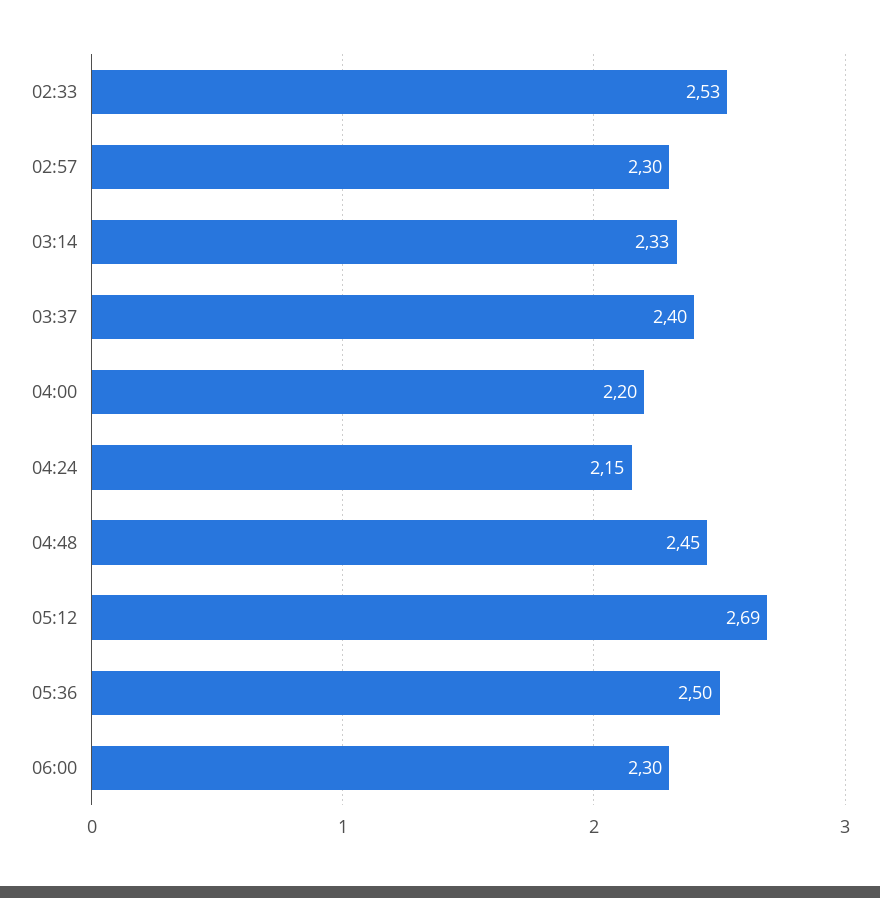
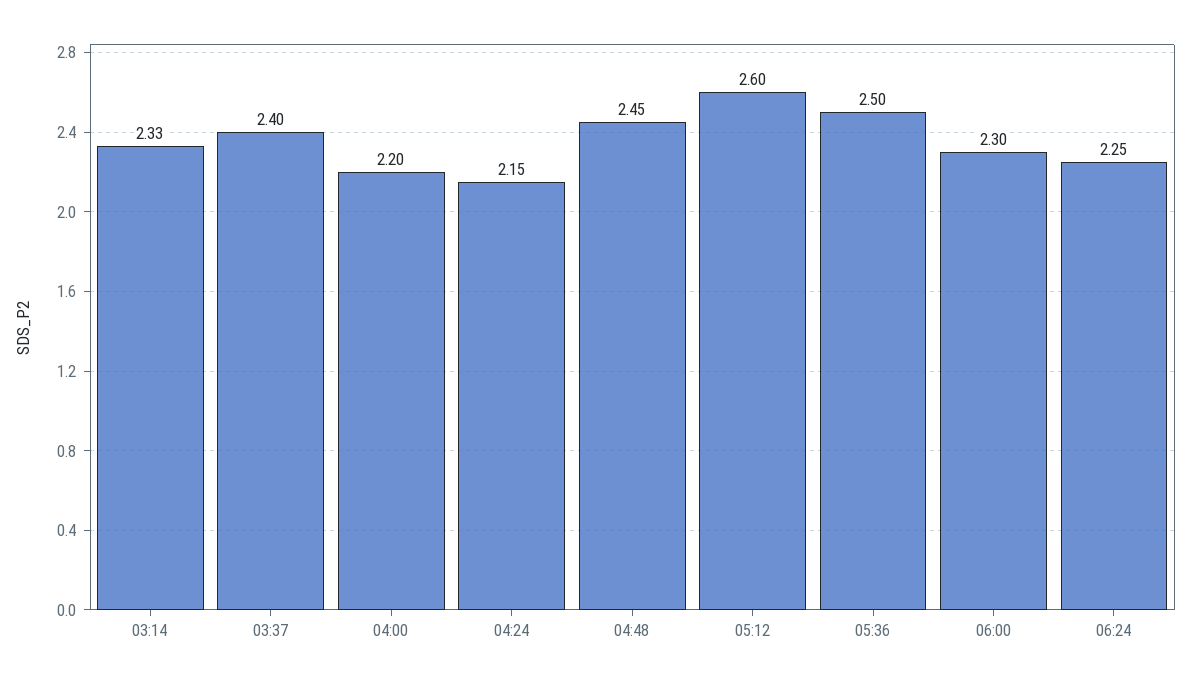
02:33: 2.53 -> none
02:57: 2.3 -> none
05:12: 2.69 -> 2.6
06:24: none -> 2.25

